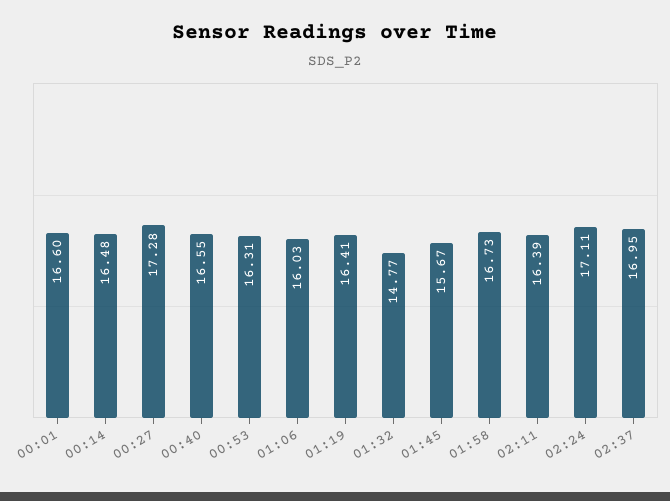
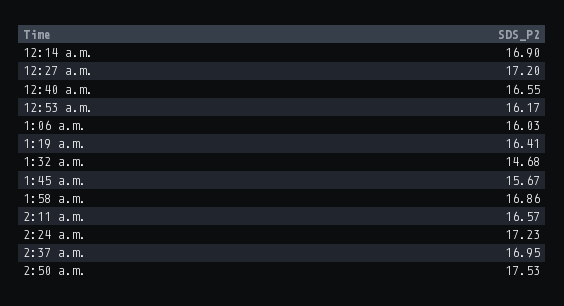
00:01: 16.6 -> none
00:14: 16.48 -> 16.9
00:27: 17.28 -> 17.2
00:53: 16.31 -> 16.17
01:32: 14.77 -> 14.68
01:58: 16.73 -> 16.86
02:11: 16.39 -> 16.57
02:24: 17.11 -> 17.23
2:50 a.m.: none -> 17.53

